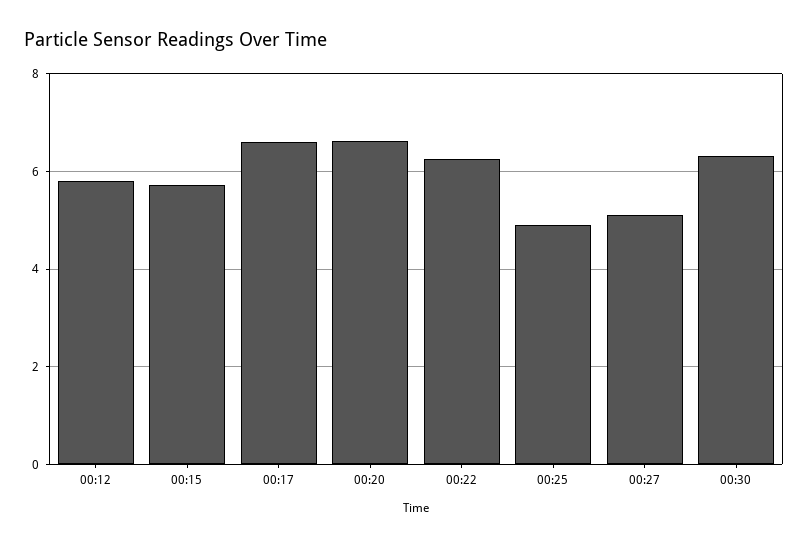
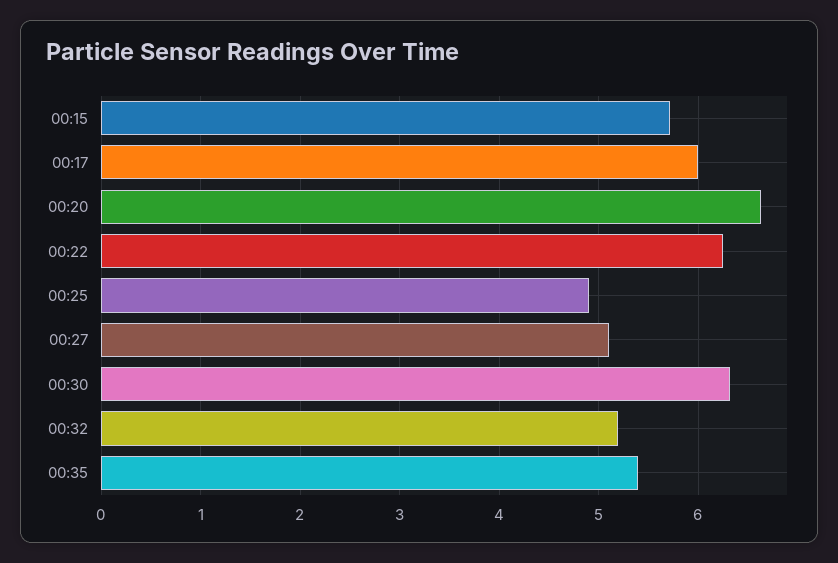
00:12: 5.8 -> none
00:17: 6.6 -> 6
00:32: none -> 5.2
00:35: none -> 5.4

